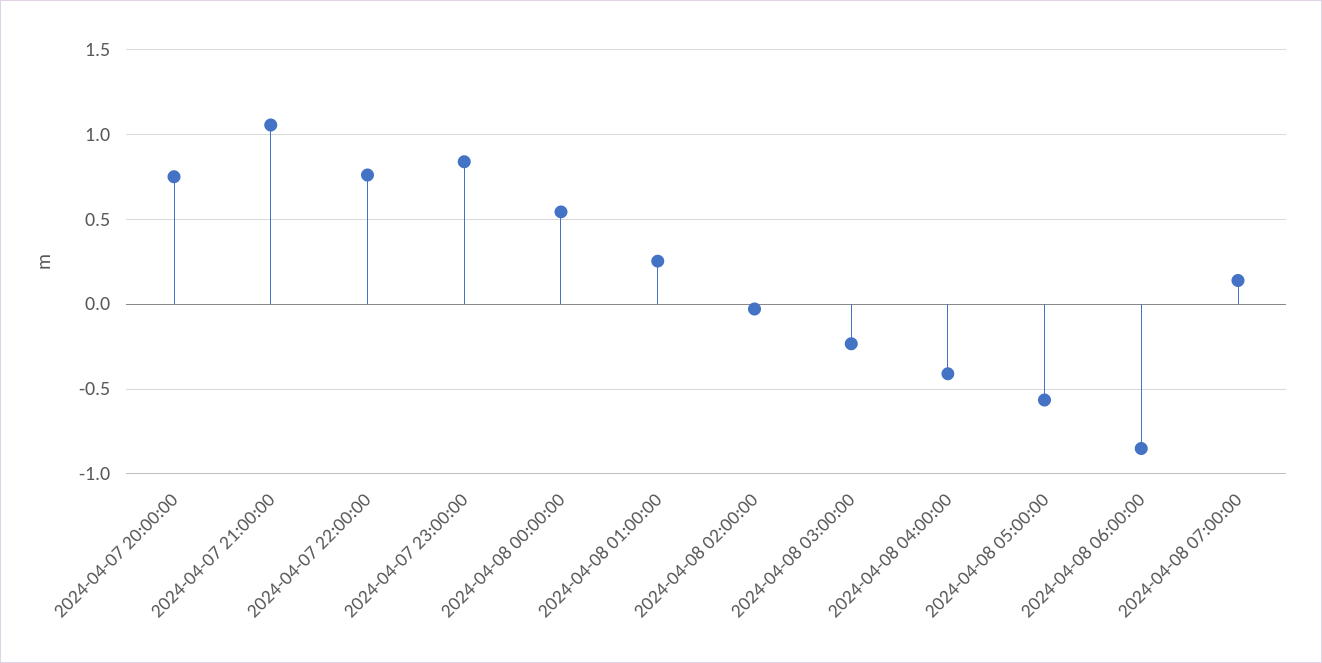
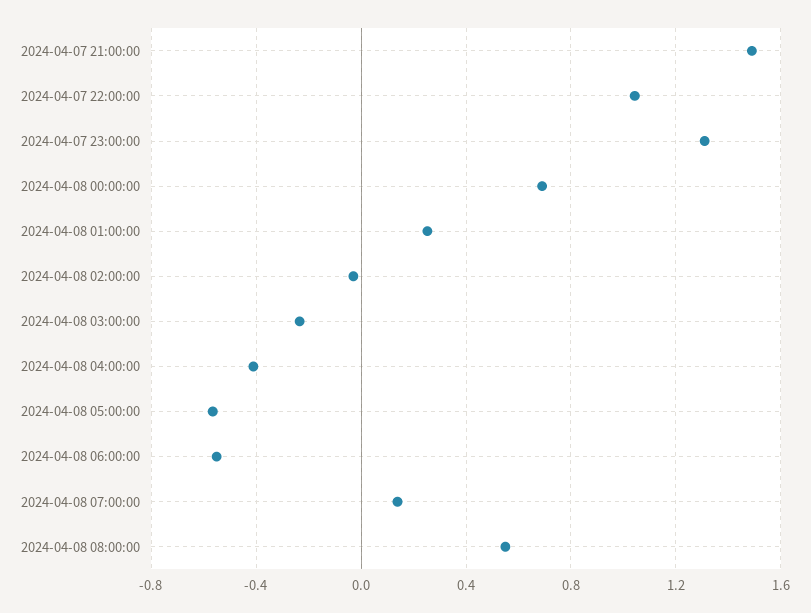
2024-04-07 20:00:00: 0.75 -> none
2024-04-07 21:00:00: 1.05 -> 1.5
2024-04-07 22:00:00: 0.75 -> 1.05
2024-04-07 23:00:00: 0.85 -> 1.3
2024-04-08 00:00:00: 0.55 -> 0.7
2024-04-08 06:00:00: -0.85 -> -0.55
2024-04-08 08:00:00: none -> 0.55

